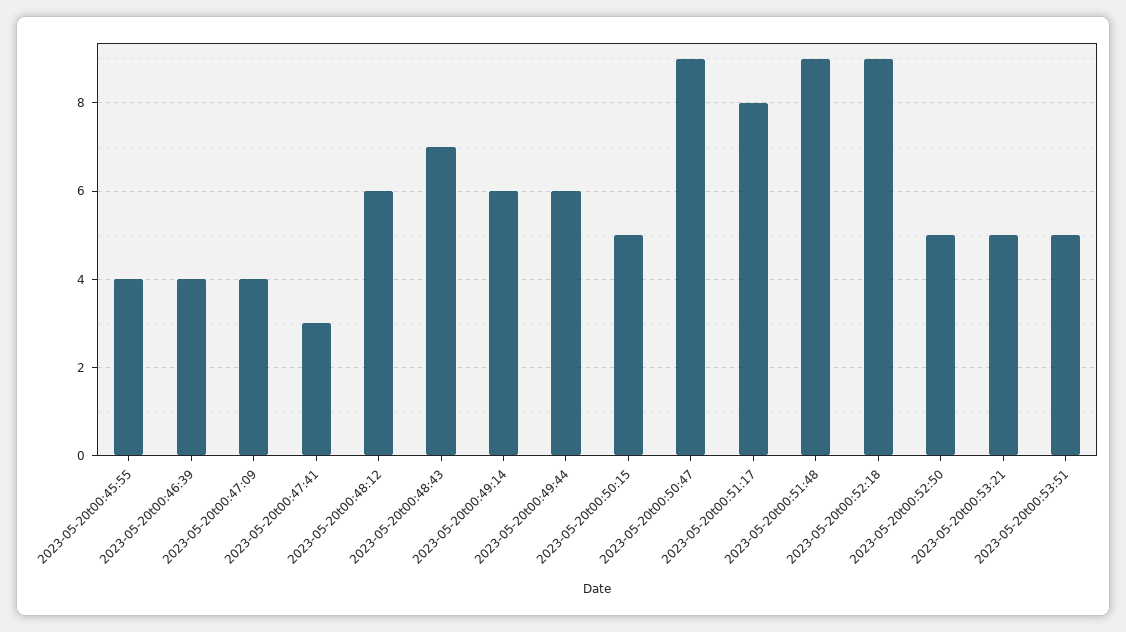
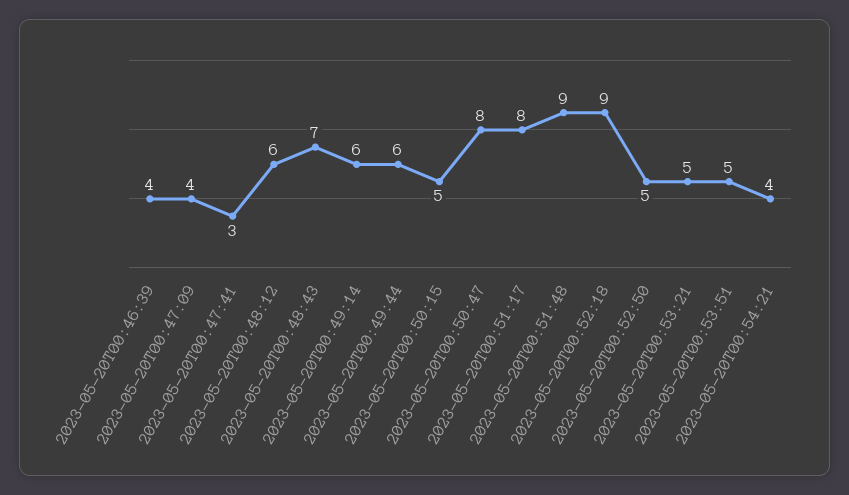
2023-05-20t00:45:55: 4 -> none
2023-05-20t00:50:47: 9 -> 8
2023-05-20T00:54:21: none -> 4

